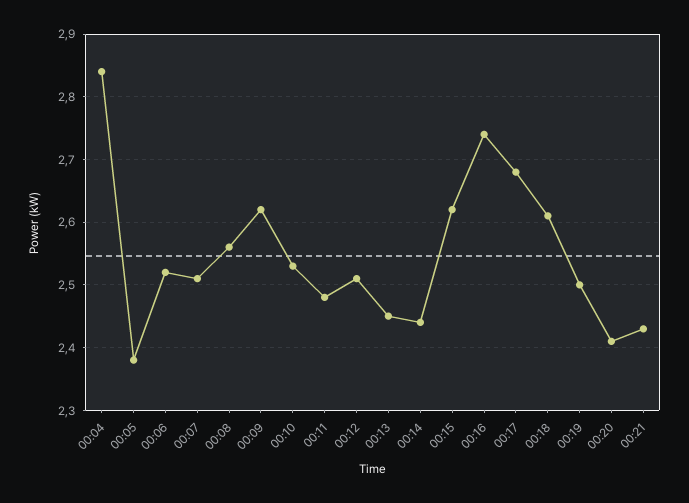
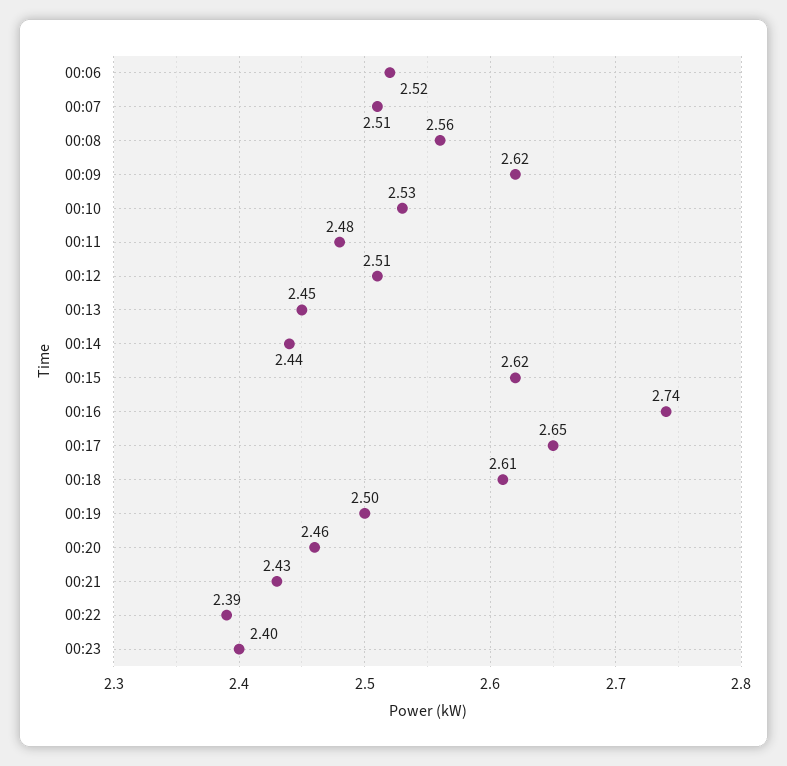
00:04: 2.84 -> none
00:05: 2.38 -> none
00:17: 2.68 -> 2.65
00:20: 2.41 -> 2.46
00:22: none -> 2.39
00:23: none -> 2.4

